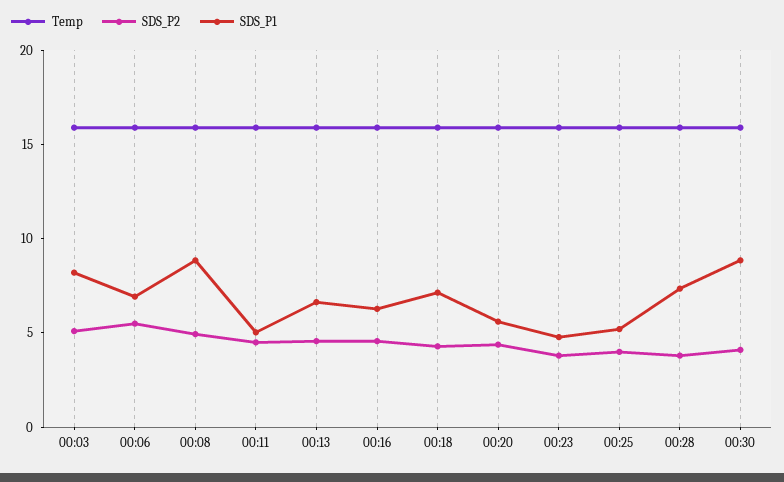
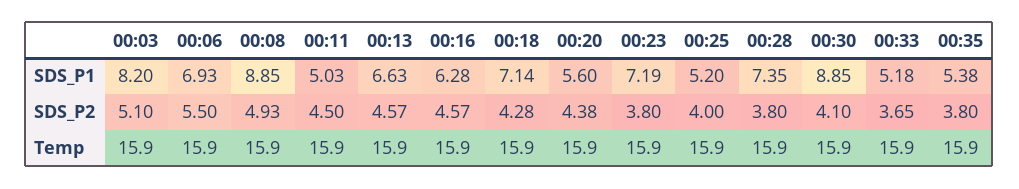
SDS_P1, 00:23: 5 -> 7.19
SDS_P1, 00:33: none -> 5.18
SDS_P1, 00:35: none -> 5.38
SDS_P2, 00:33: none -> 3.65
SDS_P2, 00:35: none -> 3.8
Temp, 00:33: none -> 15.9
Temp, 00:35: none -> 15.9

